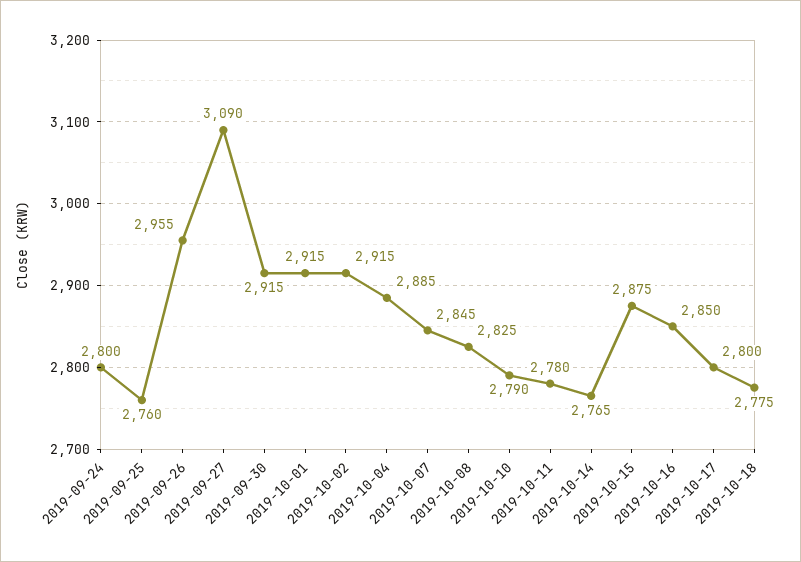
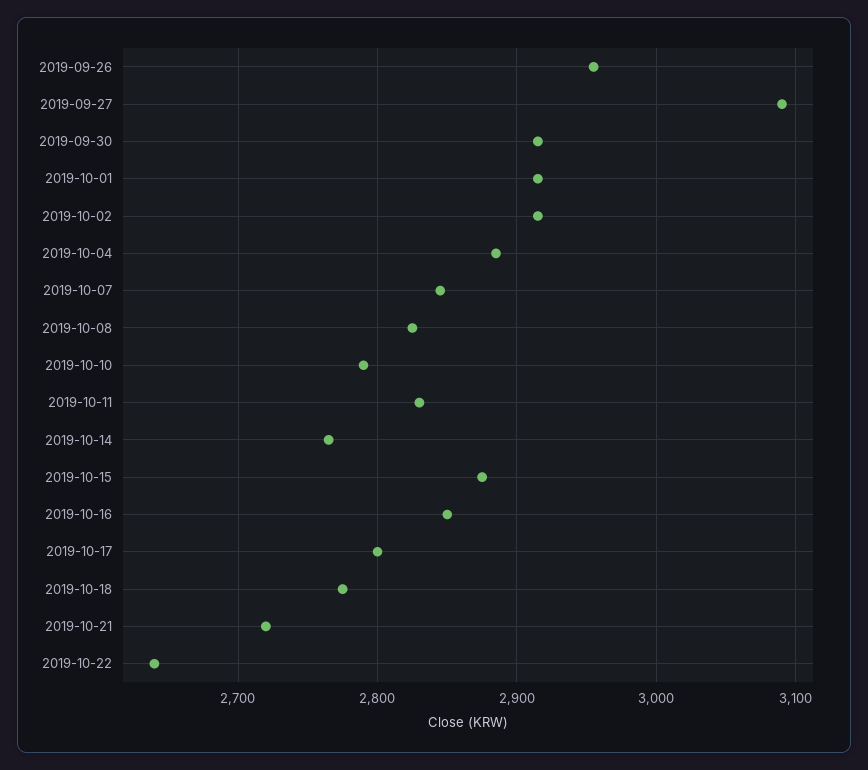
2019-09-24: 2800 -> none
2019-09-25: 2760 -> none
2019-10-11: 2780 -> 2830
2019-10-21: none -> 2720
2019-10-22: none -> 2640

